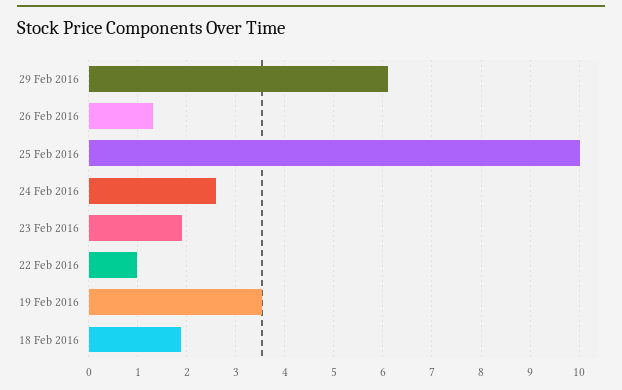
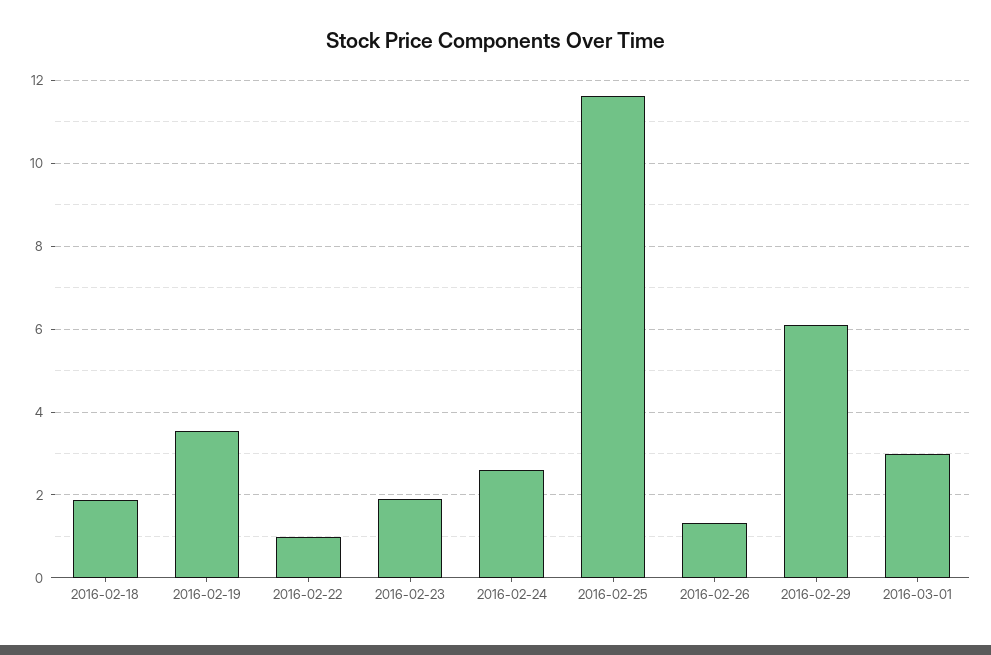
25 Feb 2016: 10 -> 11.6
2016-03-01: none -> 3

